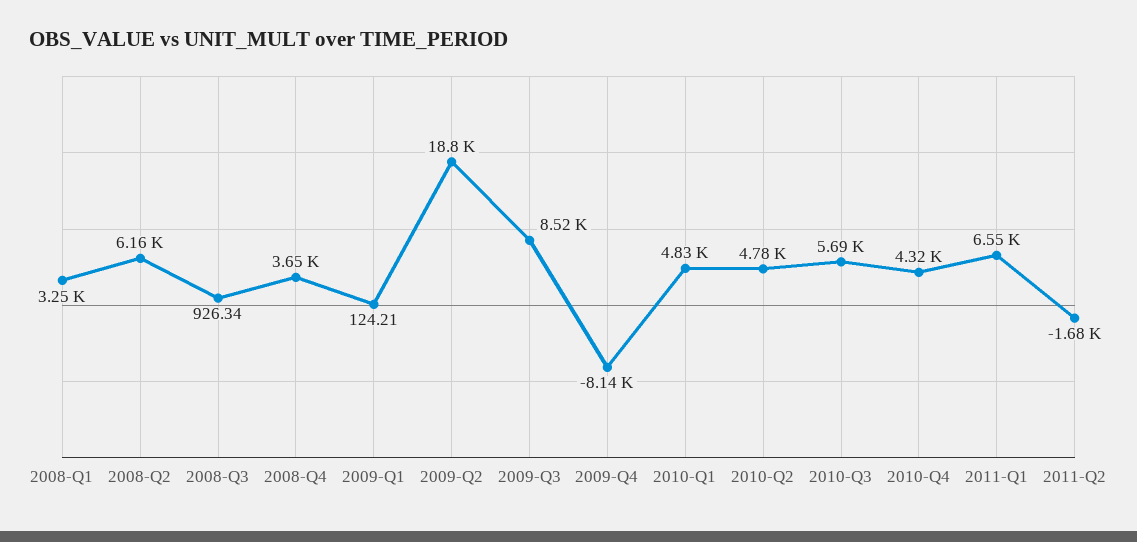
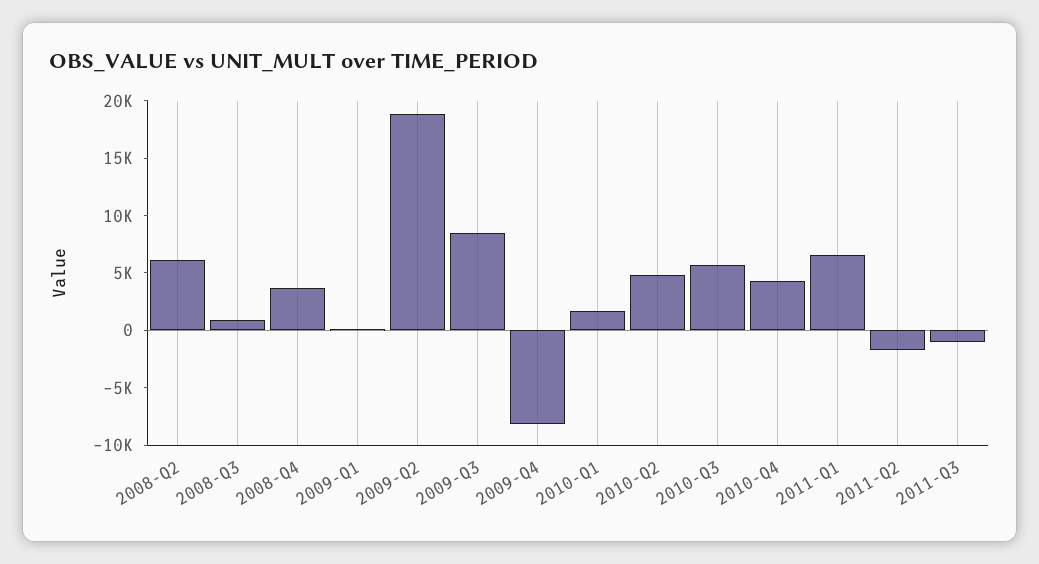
2008-Q1: 3250 -> none
2010-Q1: 4830 -> 2000
2011-Q3: none -> -1000

